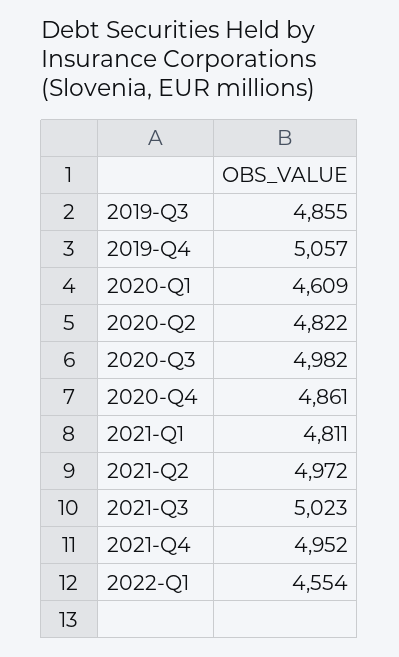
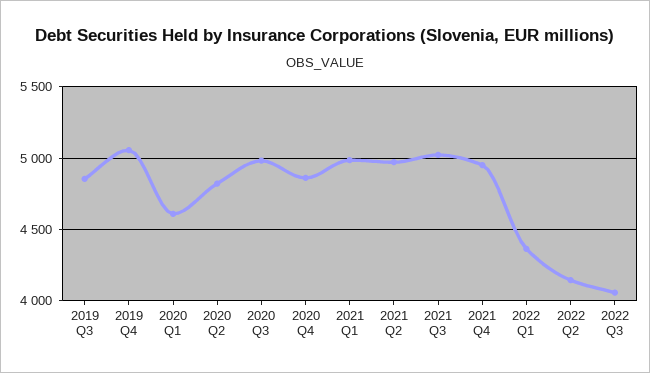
2021-Q1: 4811 -> 5000
2022-Q1: 4554 -> 4350
2022 Q2: none -> 4150
2022 Q3: none -> 4050

